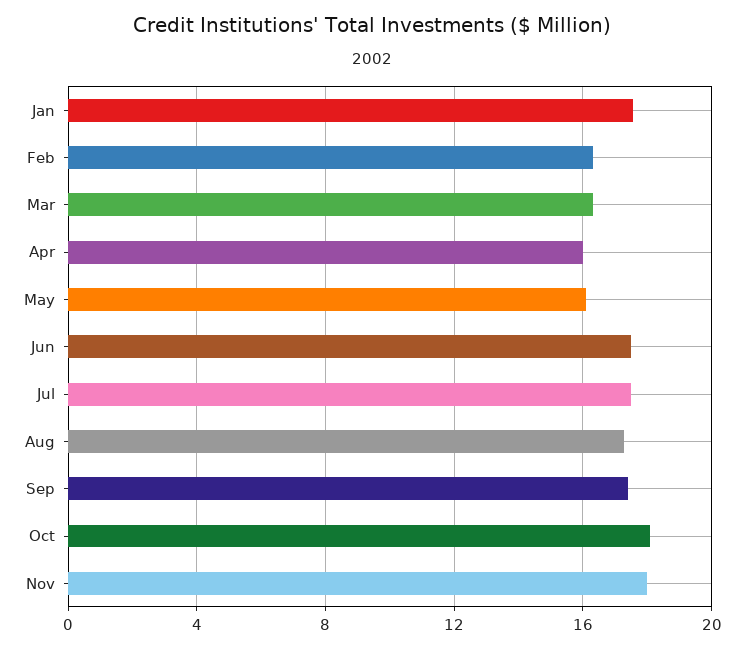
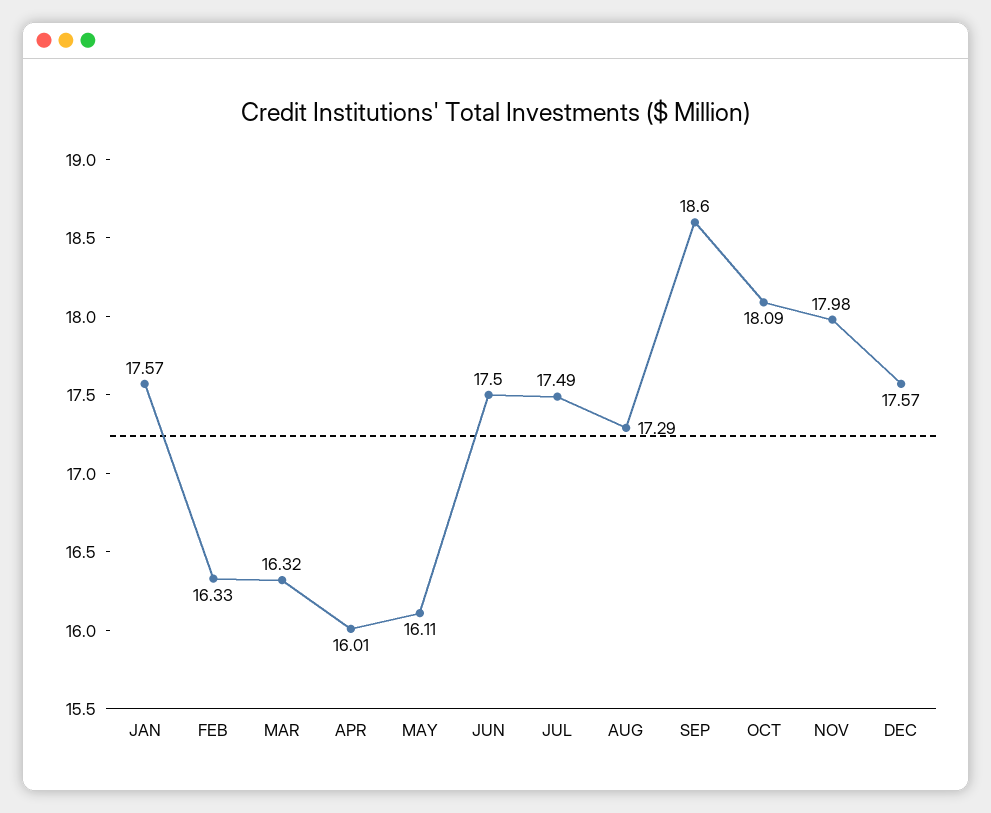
Sep: 17.5 -> 18.6
DEC: none -> 17.57

